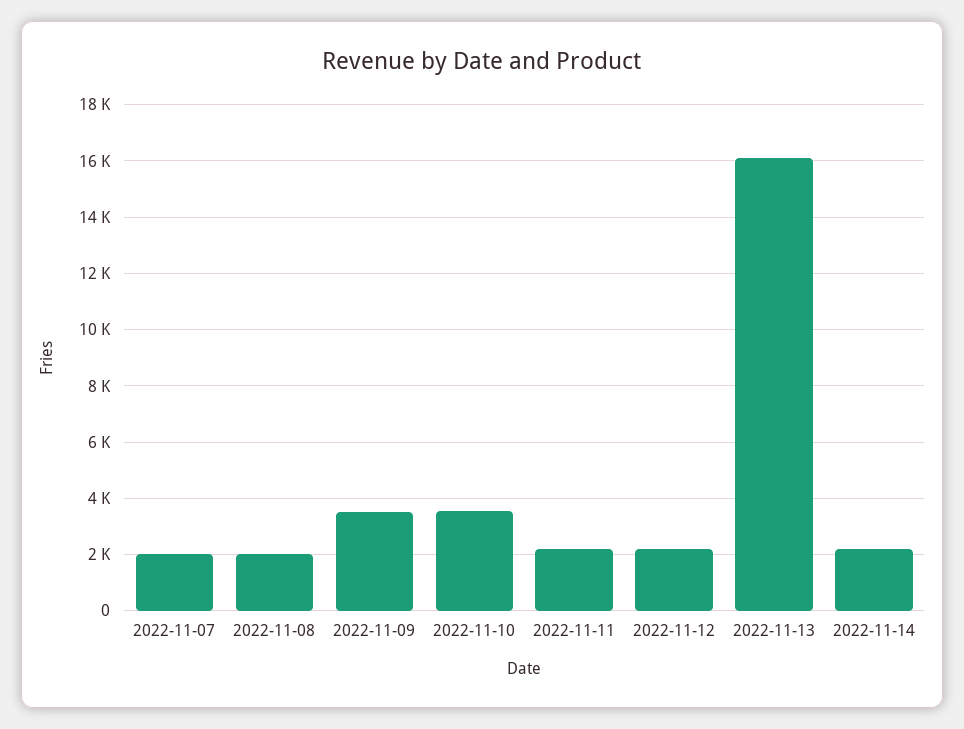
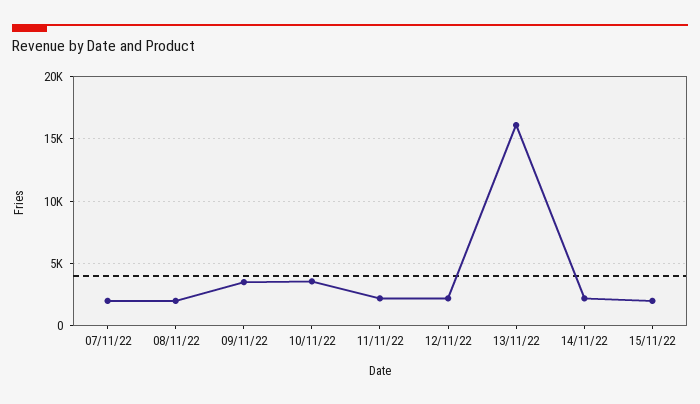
15/11/22: none -> 2000

